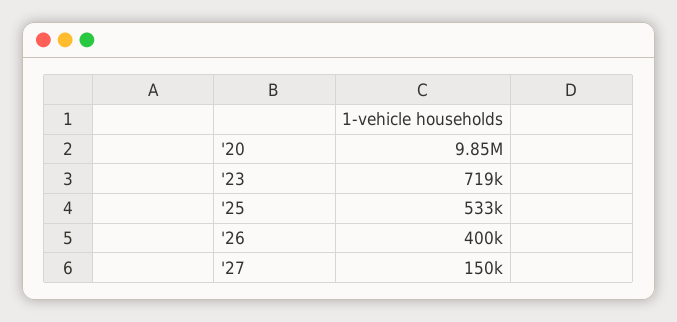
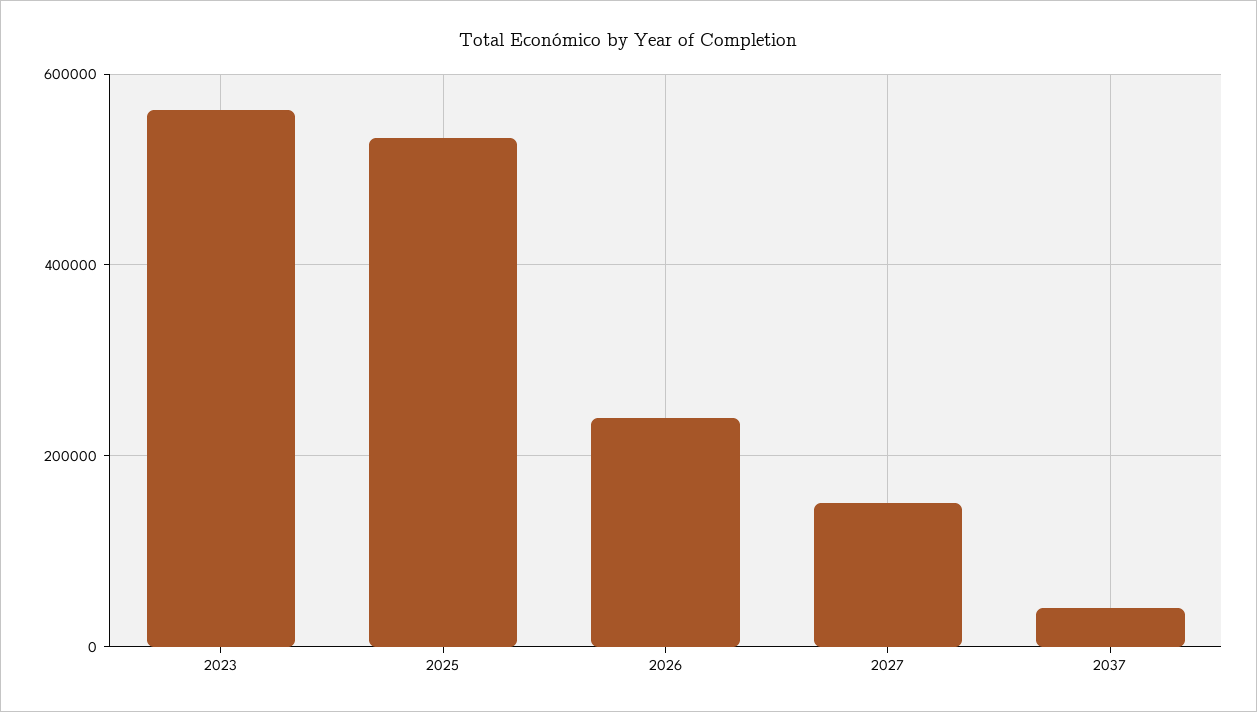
'20: 9850000 -> none
'23: 719000 -> 560000
'26: 400000 -> 240000
2037: none -> 40000

